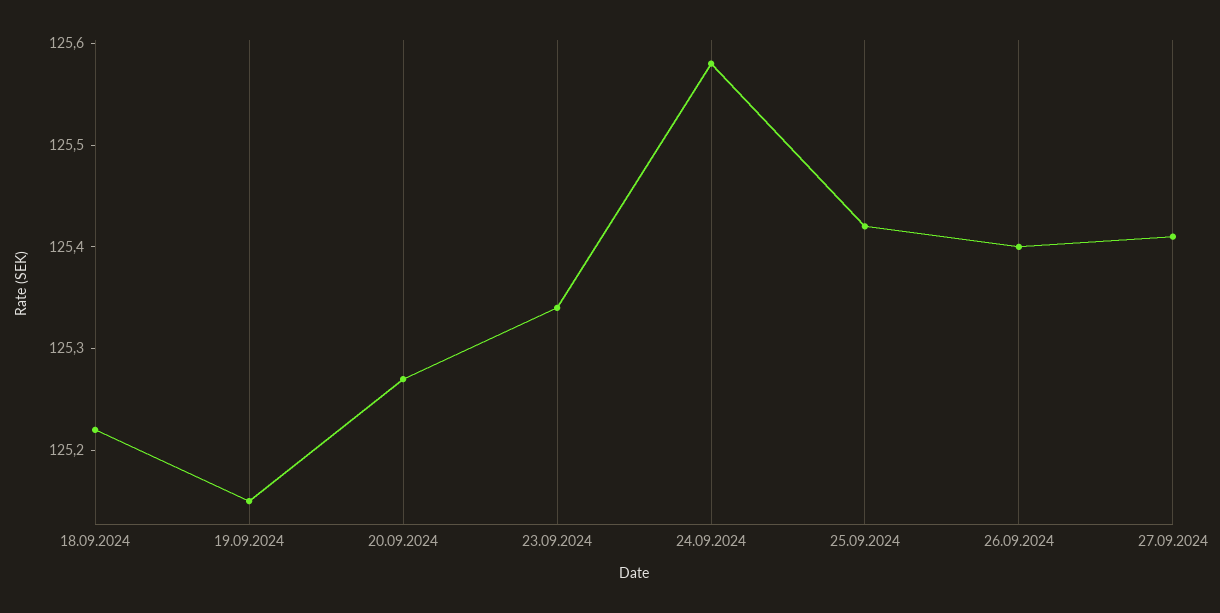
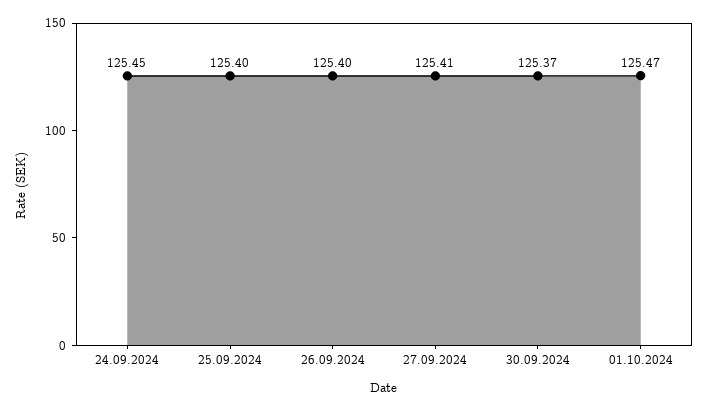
18.09.2024: 125.22 -> none
19.09.2024: 125.15 -> none
20.09.2024: 125.27 -> none
23.09.2024: 125.34 -> none
24.09.2024: 125.58 -> 125.45
25.09.2024: 125.42 -> 125.4
30.09.2024: none -> 125.37
01.10.2024: none -> 125.47

